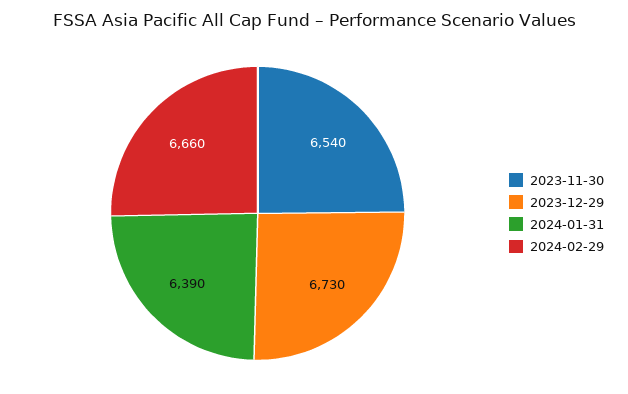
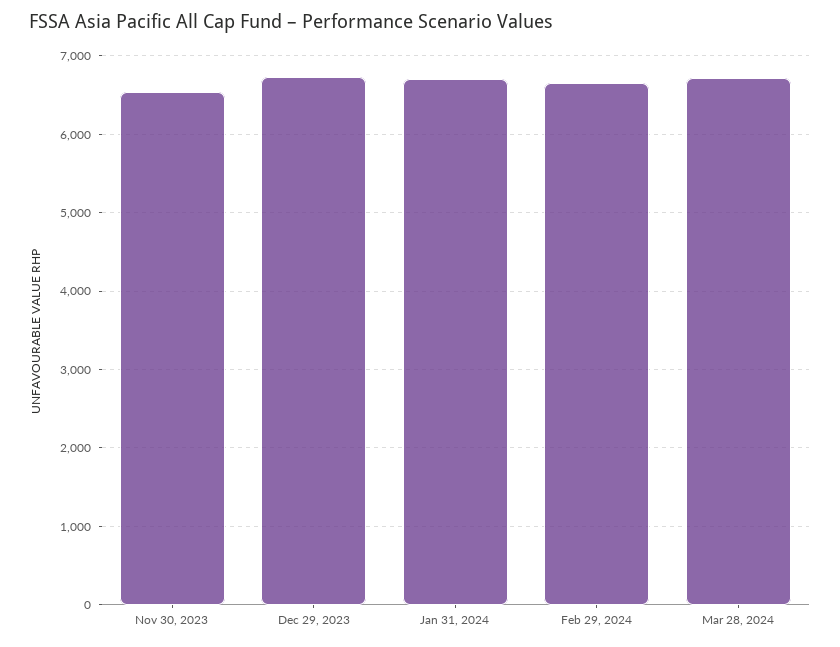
2024-01-31: 6390 -> 6700
Mar 28, 2024: none -> 6700

